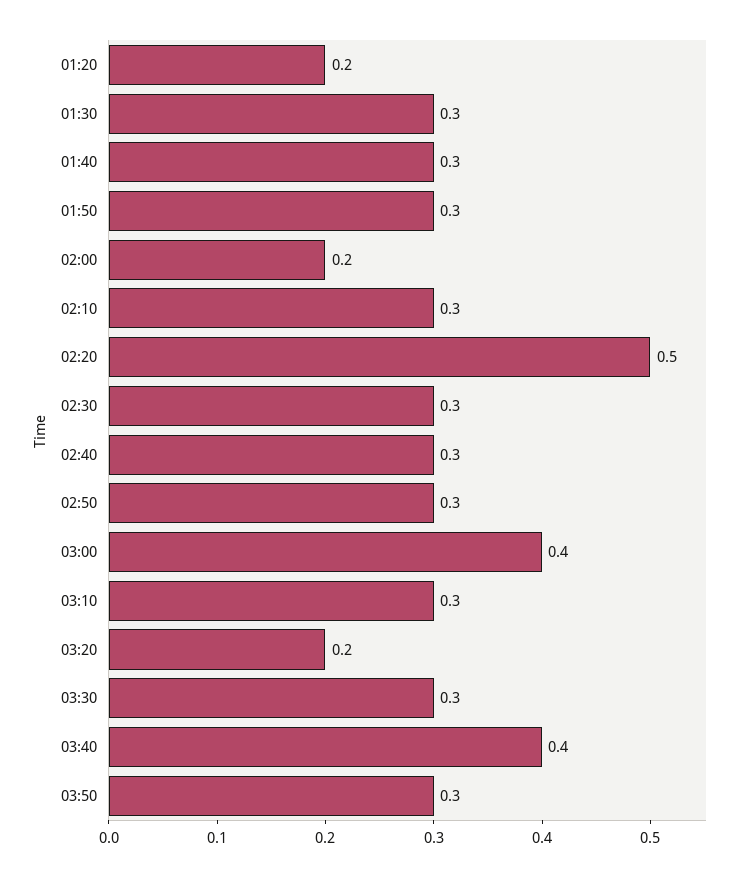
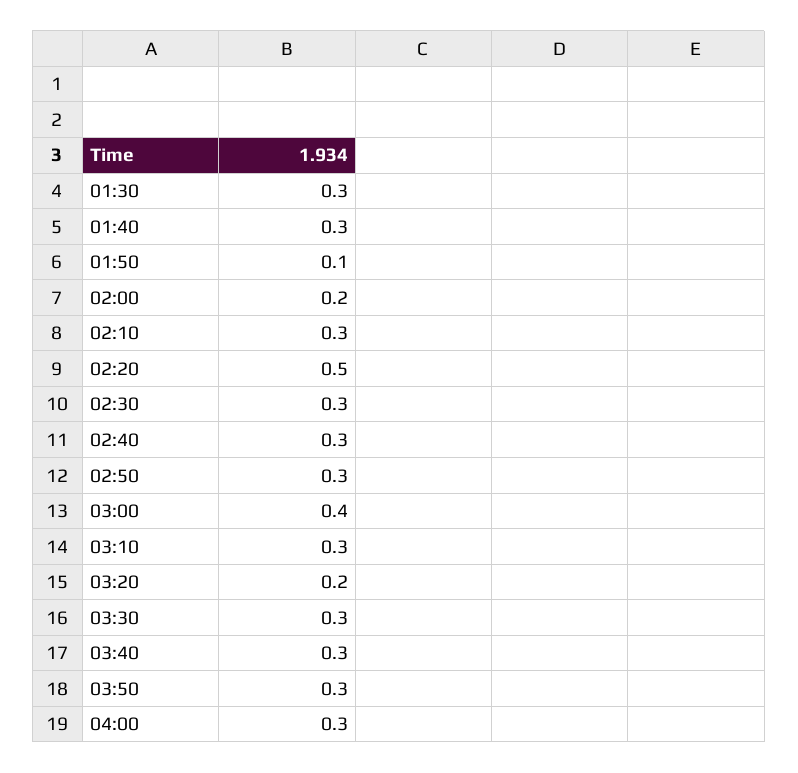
01:20: 0.2 -> none
01:50: 0.3 -> 0.1
03:40: 0.4 -> 0.3
04:00: none -> 0.3

